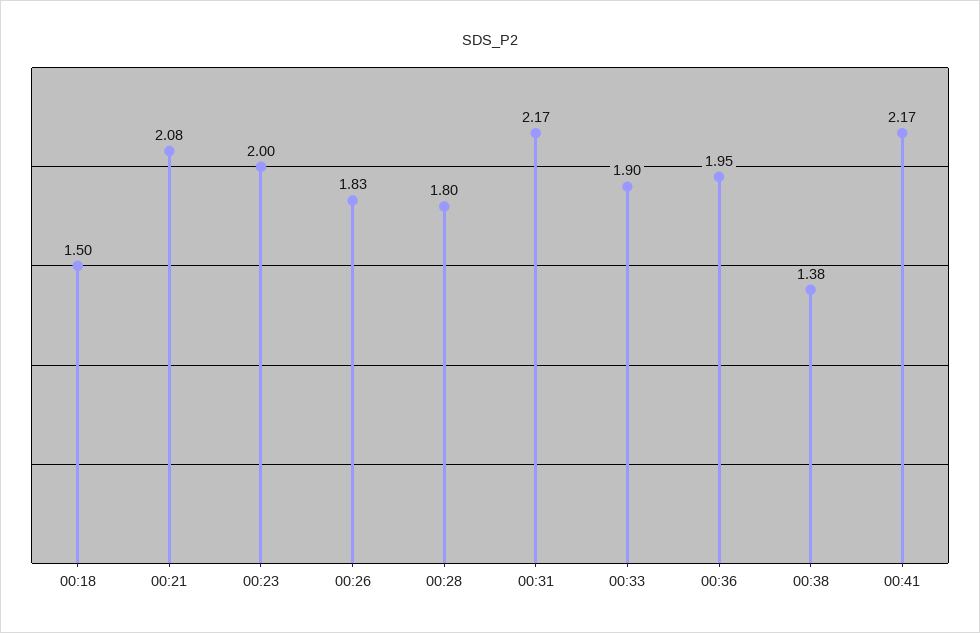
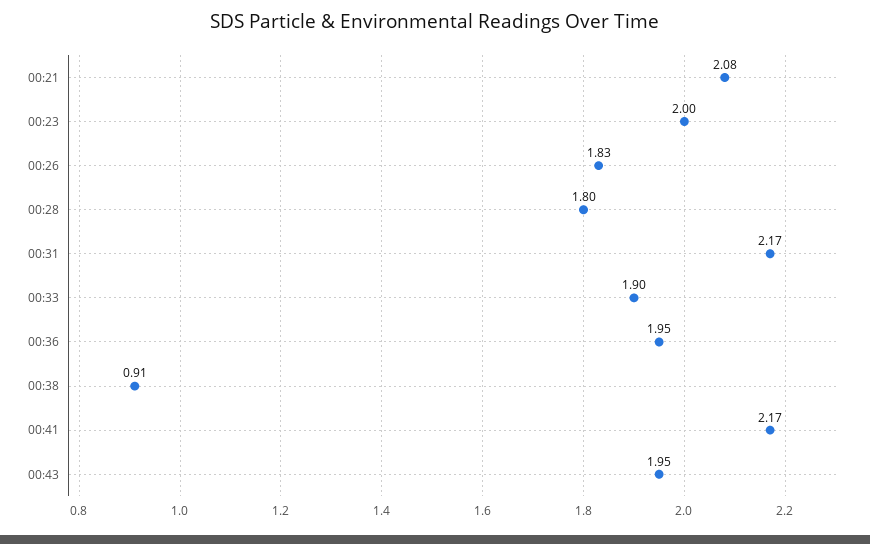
00:18: 1.5 -> none
00:38: 1.38 -> 0.91
00:43: none -> 1.95

